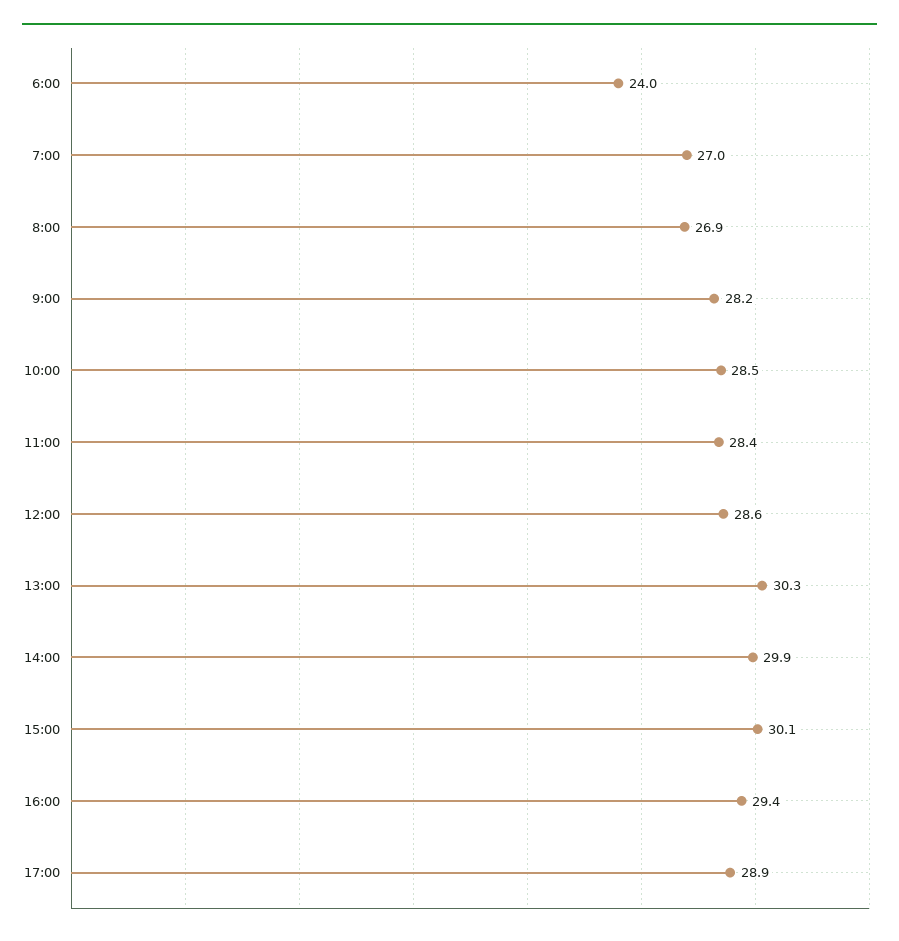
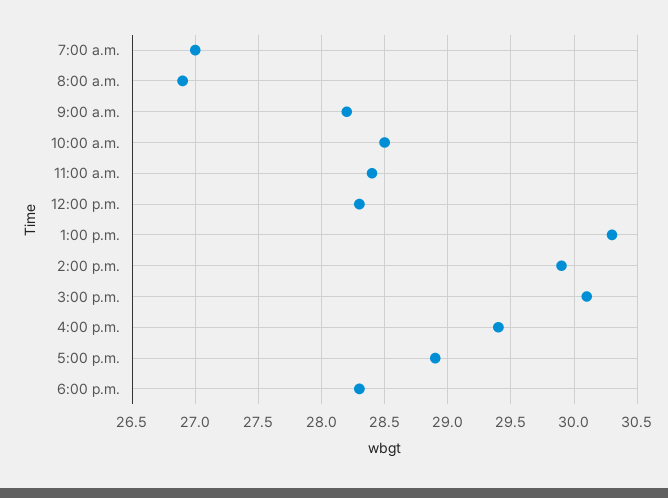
6:00: 24 -> none
12:00: 28.6 -> 28.3
6:00 p.m.: none -> 28.3

